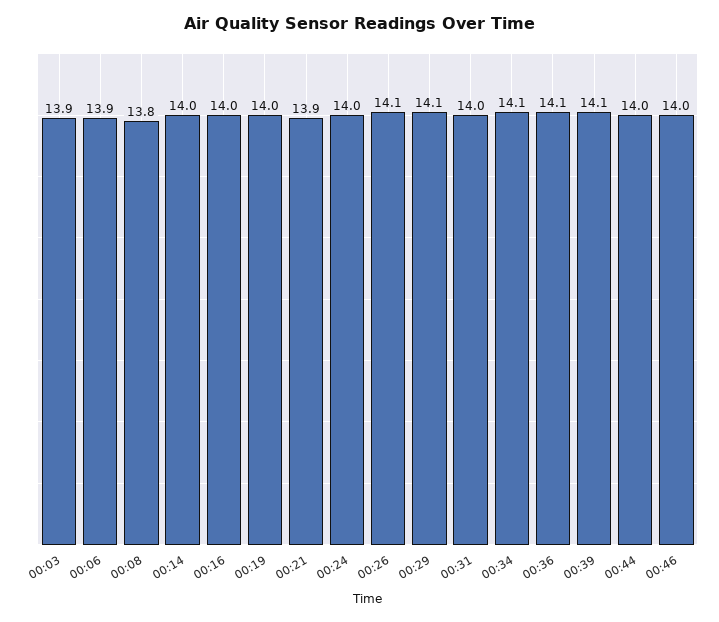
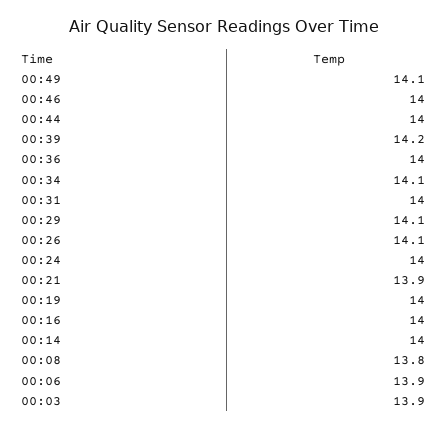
00:36: 14.1 -> 14
00:39: 14.1 -> 14.2
00:49: none -> 14.1

